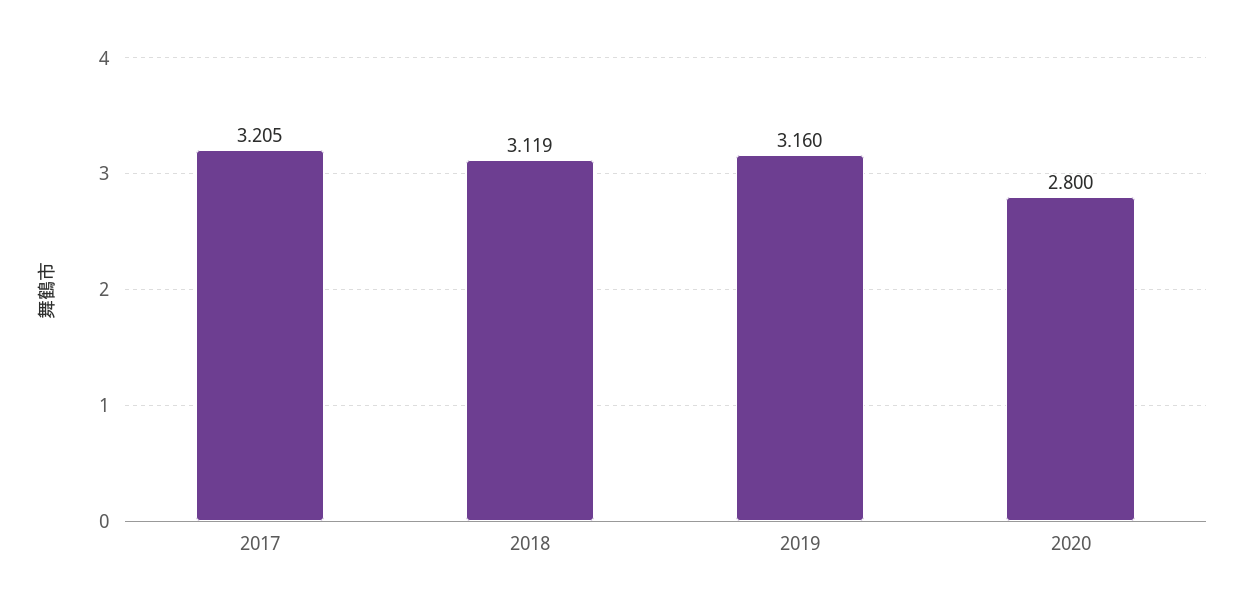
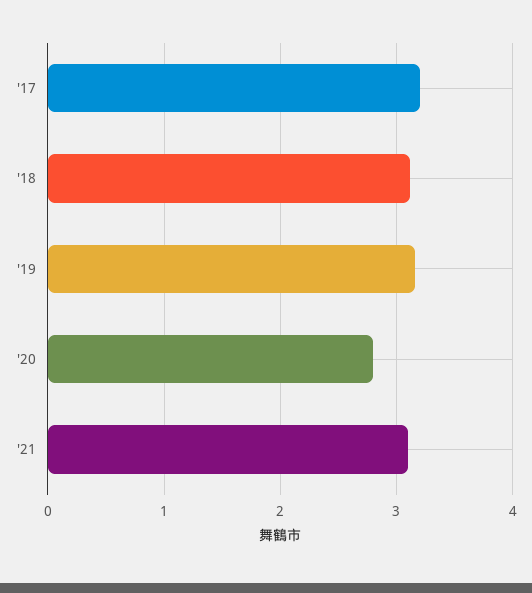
'21: none -> 3.1

